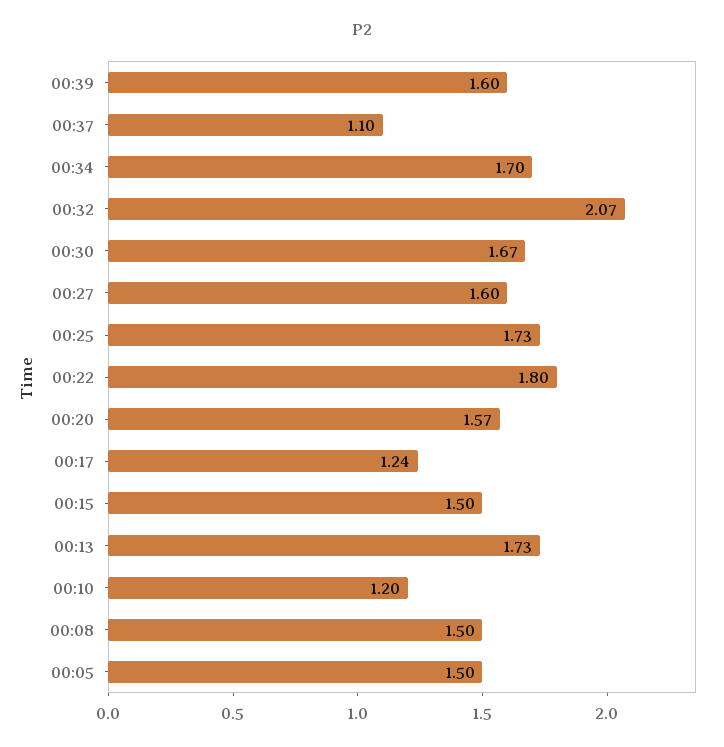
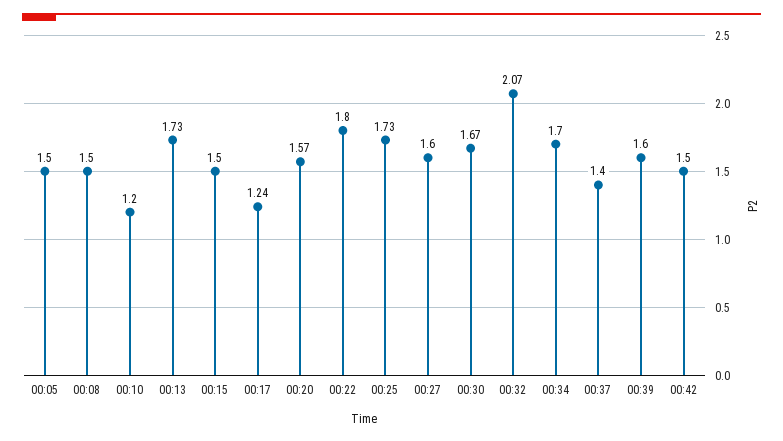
00:37: 1.1 -> 1.4
00:42: none -> 1.5

